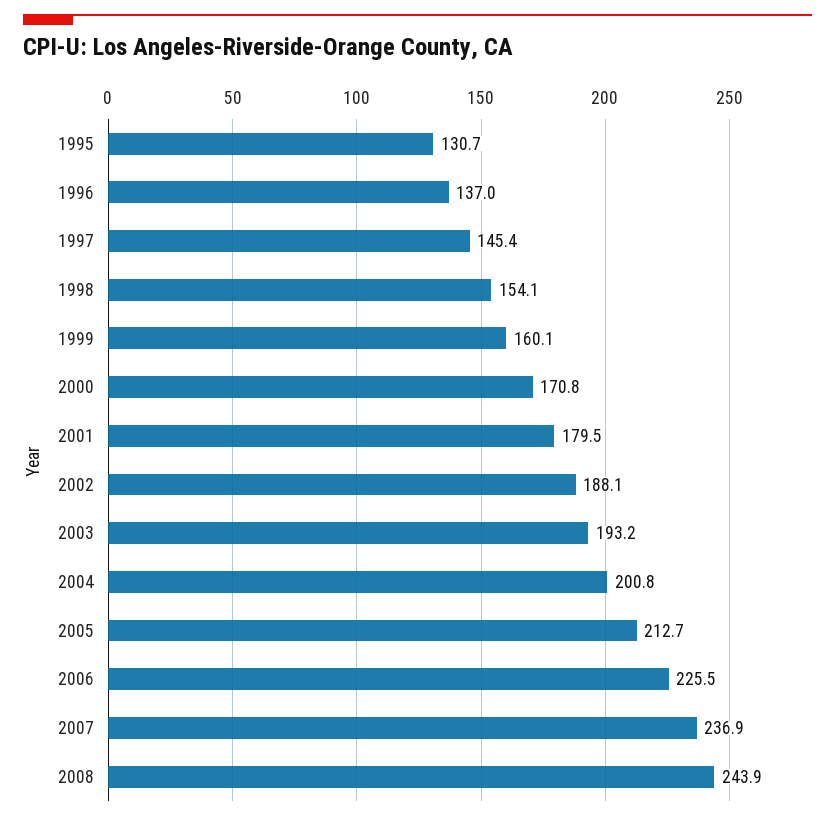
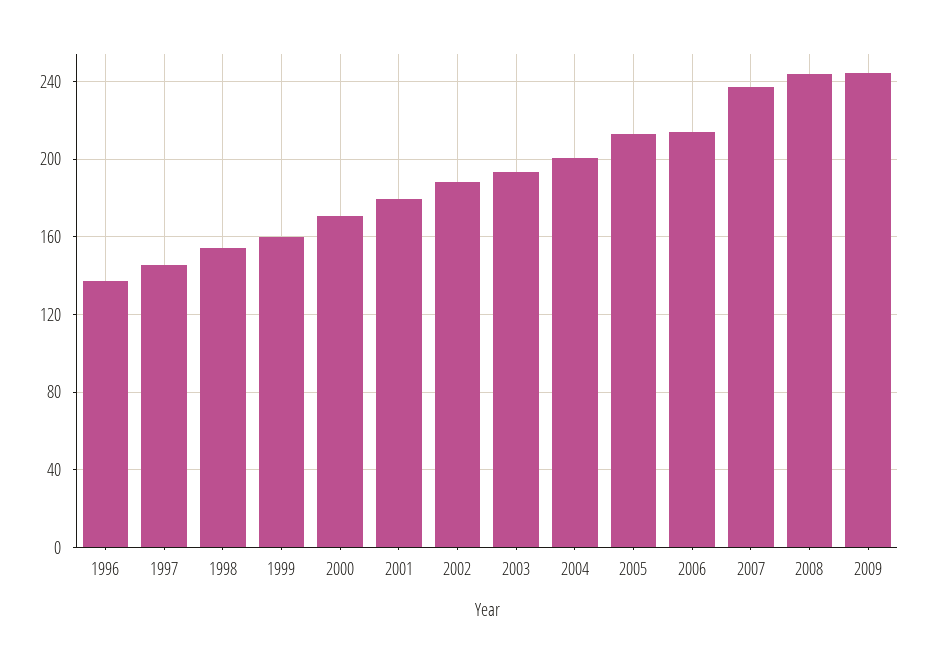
1995: 130.7 -> none
2006: 225.5 -> 215
2009: none -> 245

